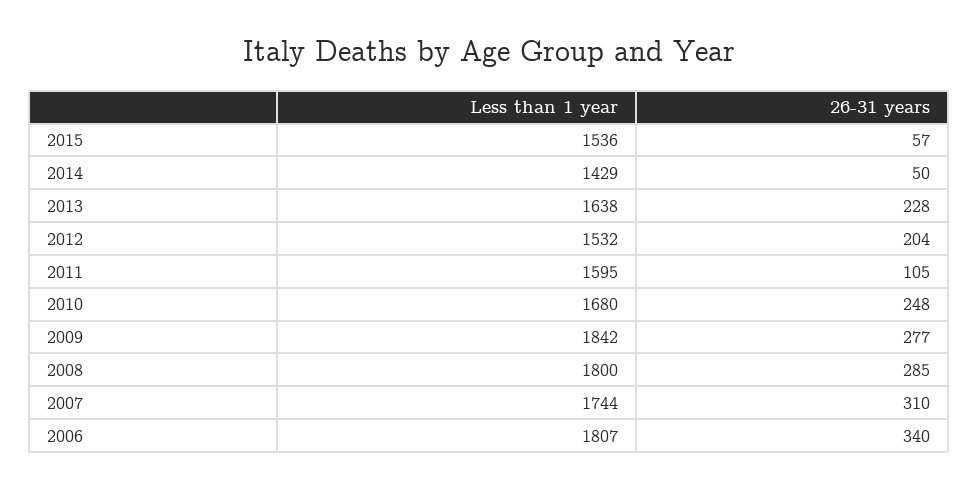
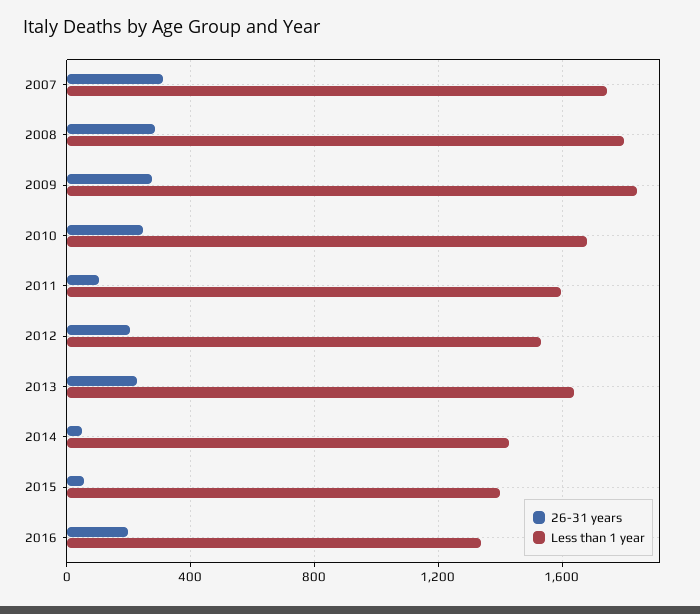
Less than 1 year, 2015: 1536 -> 1400
Less than 1 year, 2006: 1807 -> none
26-31 years, 2006: 340 -> none
26-31 years, 2016: none -> 200
Less than 1 year, 2016: none -> 1350

